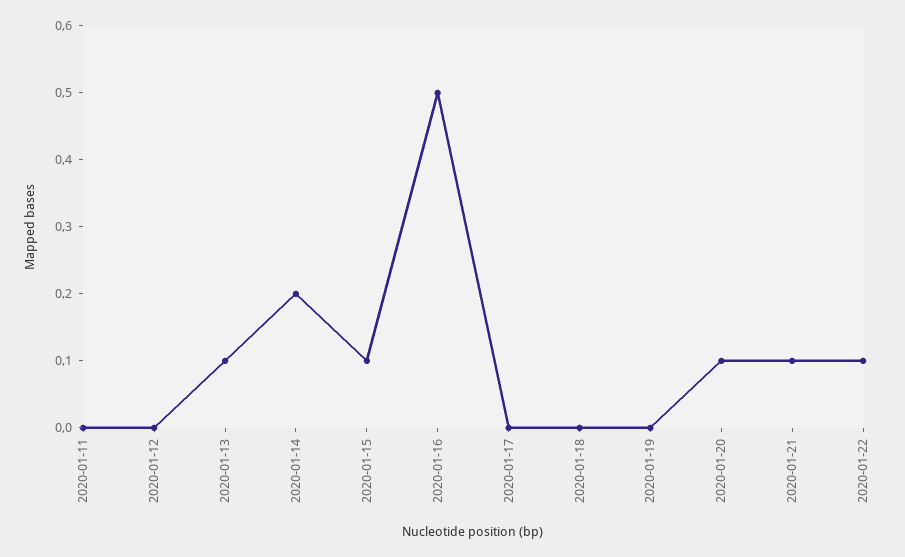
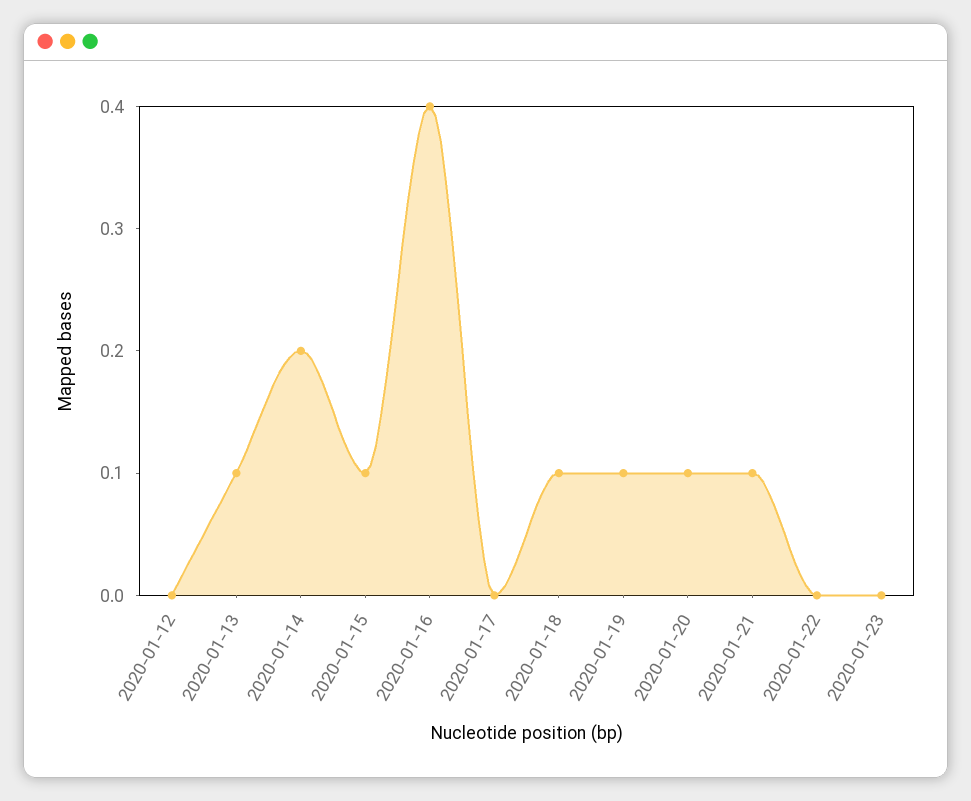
2020-01-11: 0 -> none
2020-01-16: 0.5 -> 0.4
2020-01-18: 0 -> 0.1
2020-01-19: 0 -> 0.1
2020-01-22: 0.1 -> 0
2020-01-23: none -> 0

